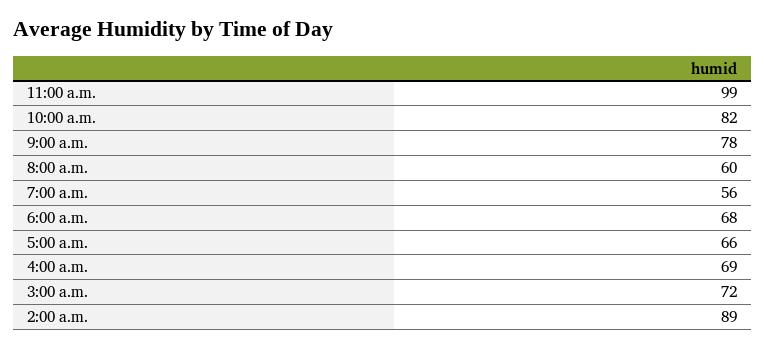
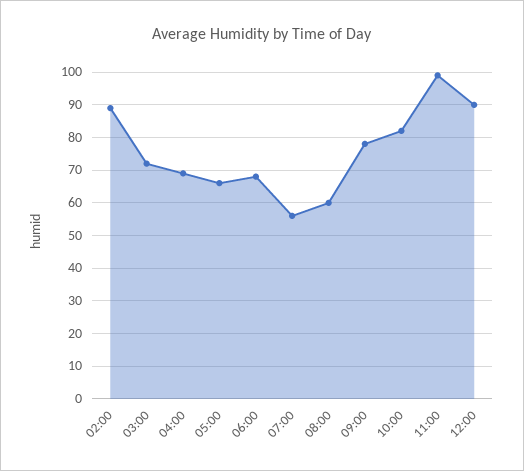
12:00: none -> 90

